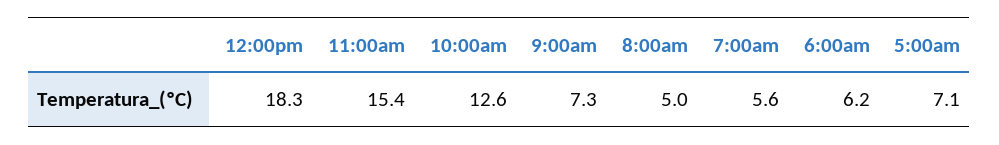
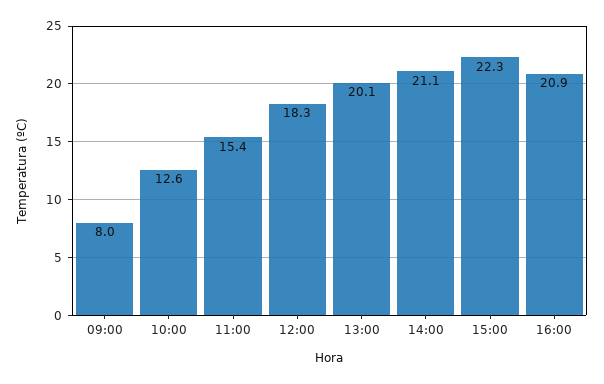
9:00am: 7.3 -> 8
8:00am: 5 -> none
7:00am: 5.6 -> none
6:00am: 6.2 -> none
5:00am: 7.1 -> none
13:00: none -> 20.1
14:00: none -> 21.1
15:00: none -> 22.3
16:00: none -> 20.9

